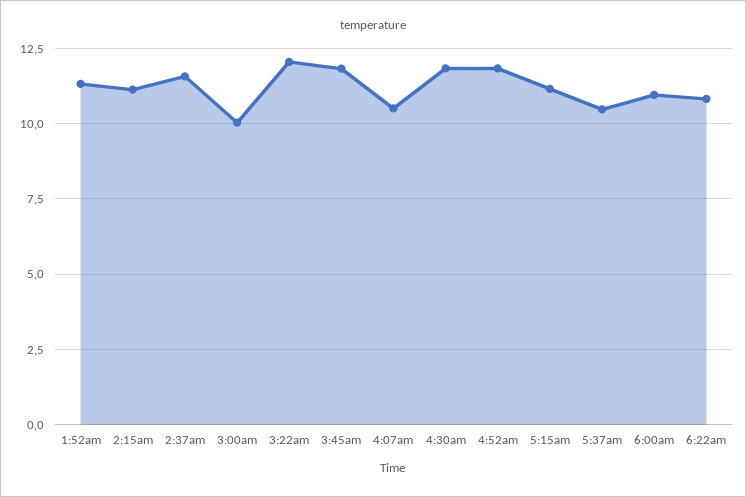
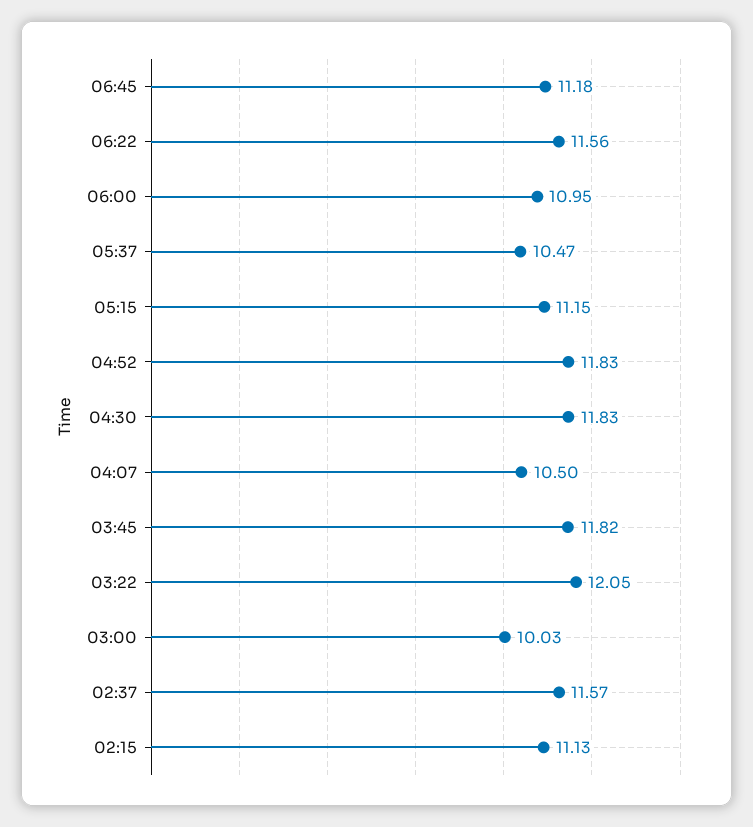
1:52am: 11.25 -> none
6:22am: 10.75 -> 11.56
06:45: none -> 11.18

